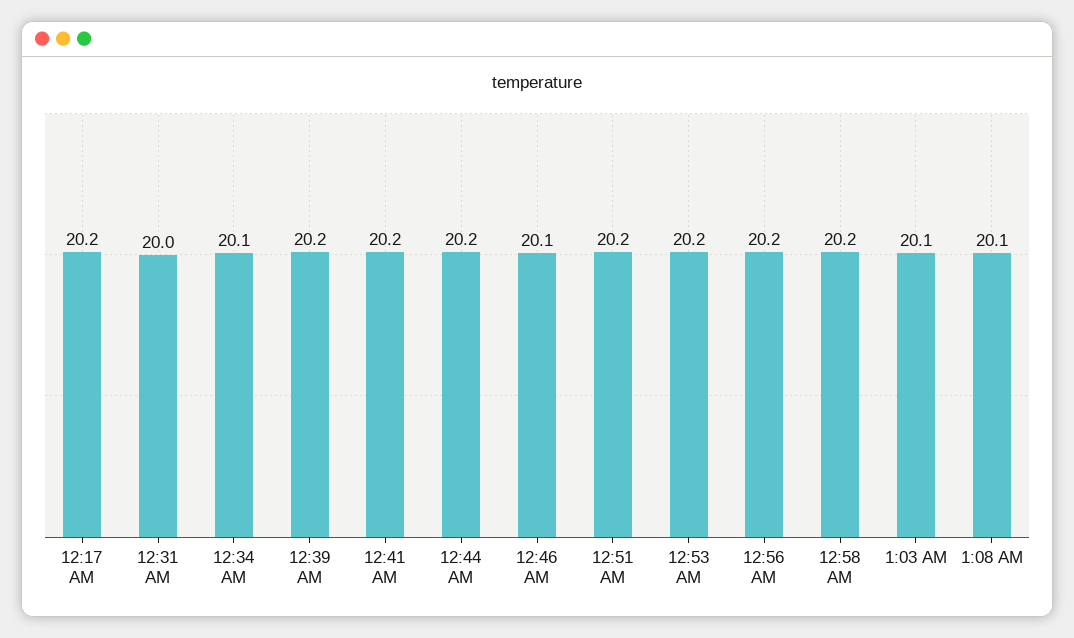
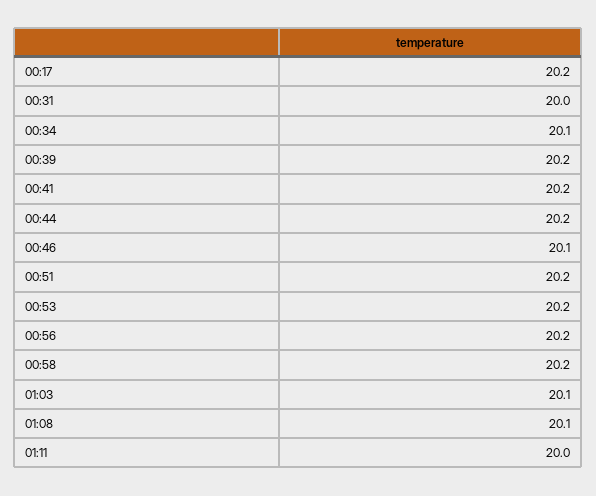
01:11: none -> 20

